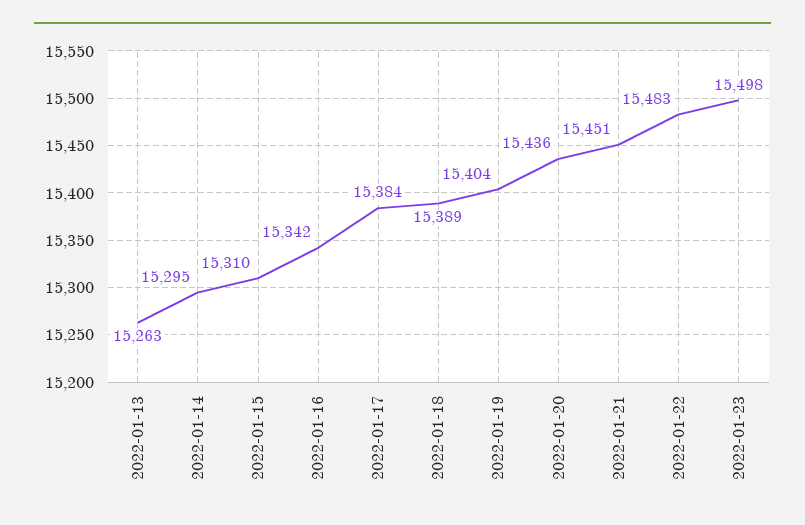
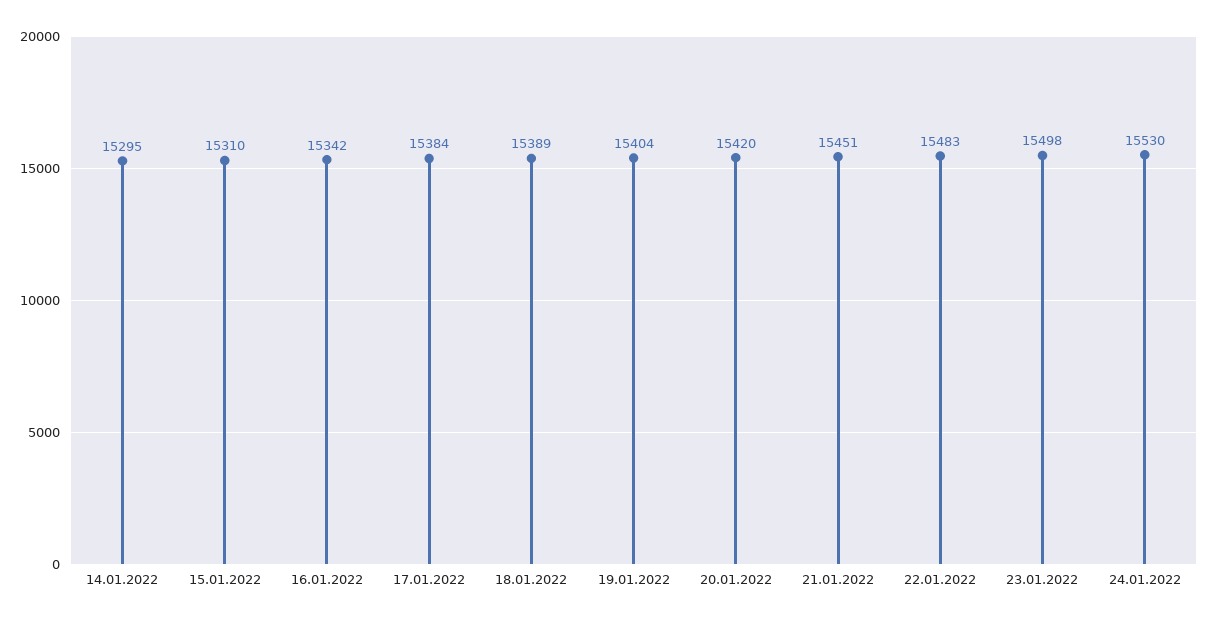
2022-01-13: 15263 -> none
2022-01-20: 15436 -> 15420
24.01.2022: none -> 15530

